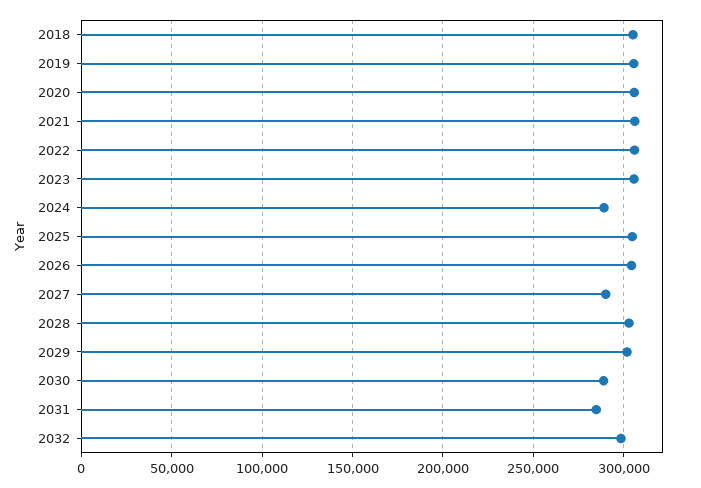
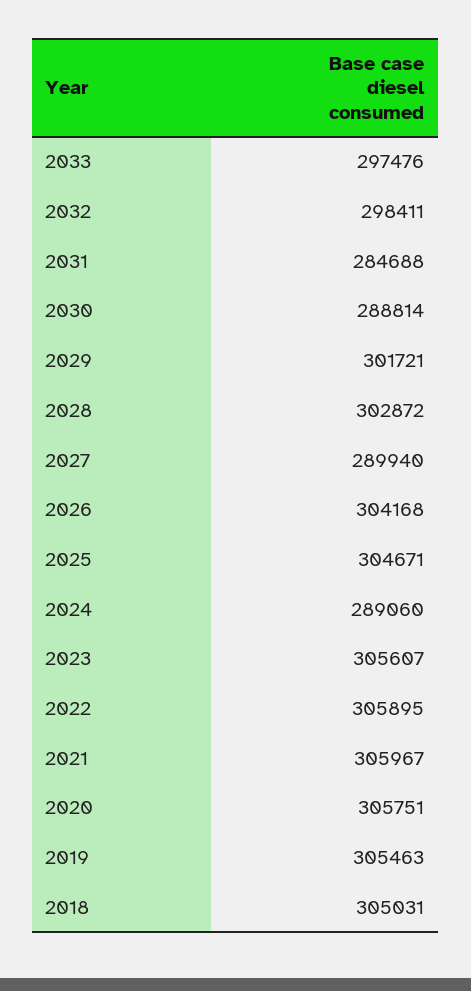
2033: none -> 297476

